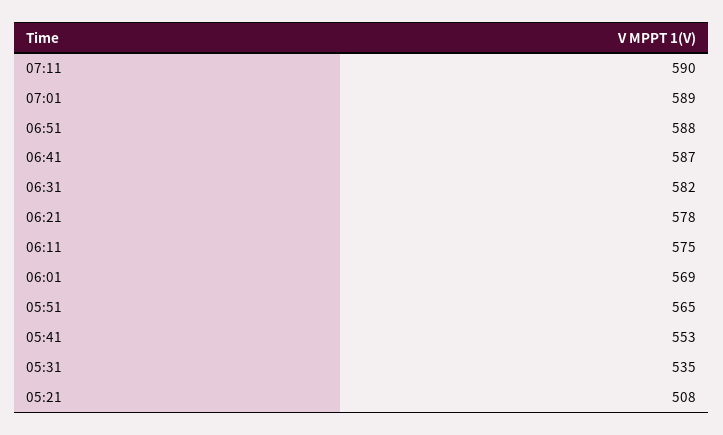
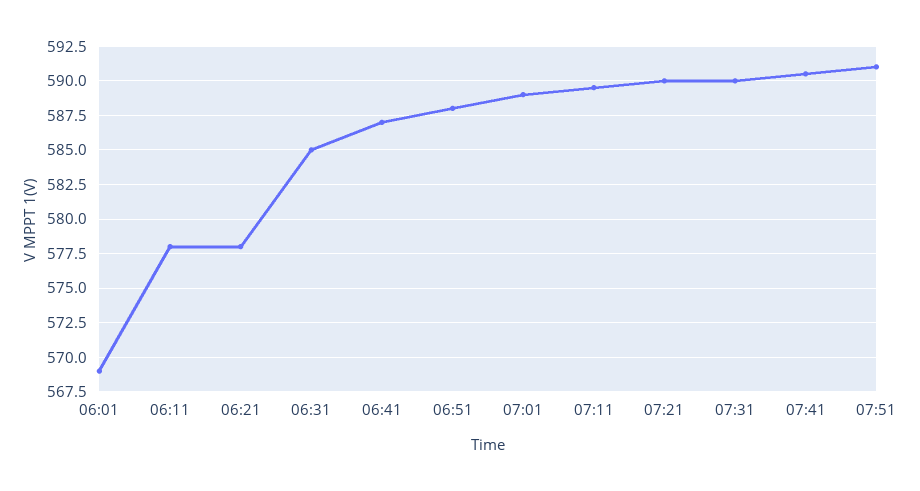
06:31: 582 -> 585
06:11: 575 -> 578
05:51: 565 -> none
05:41: 553 -> none
05:31: 535 -> none
05:21: 508 -> none
07:21: none -> 590
07:31: none -> 590
07:41: none -> 590.5
07:51: none -> 591

